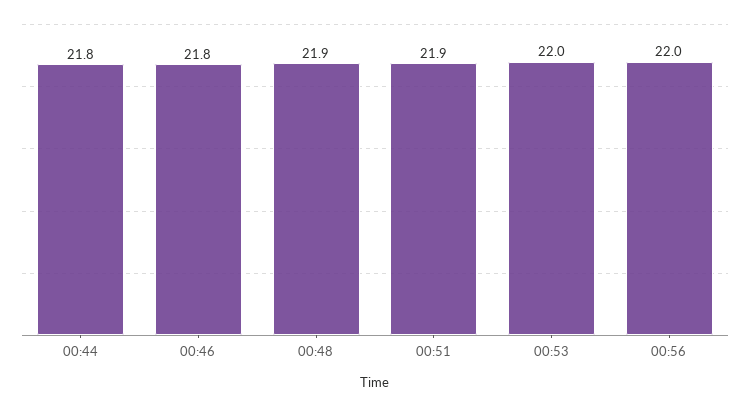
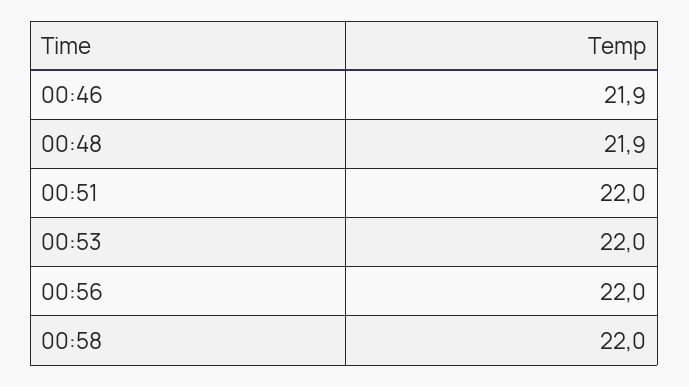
00:44: 21.8 -> none
00:46: 21.8 -> 21.9
00:51: 21.9 -> 22
00:58: none -> 22

